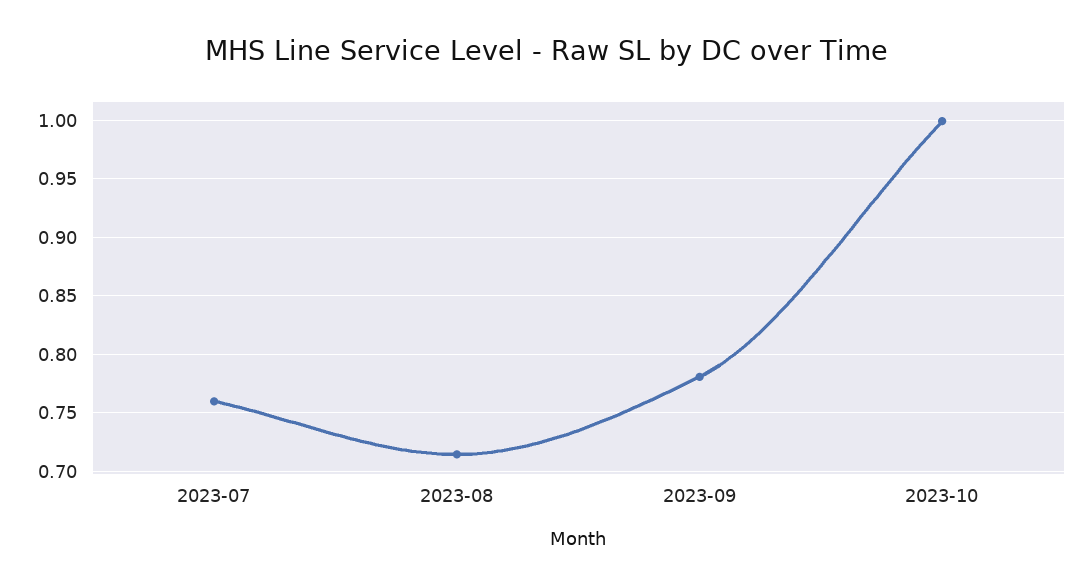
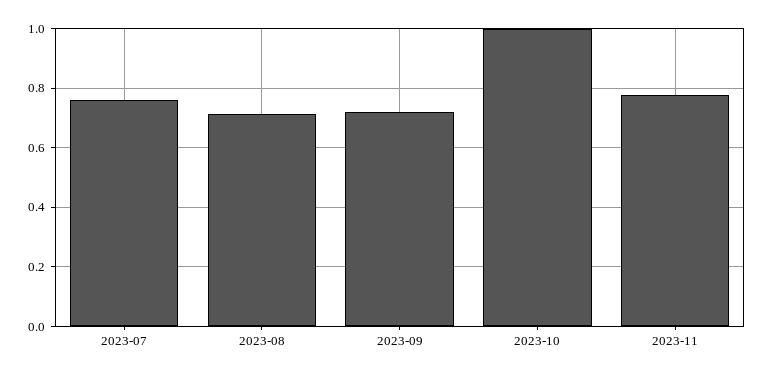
2023-09: 0.78 -> 0.725
2023-11: none -> 0.775

